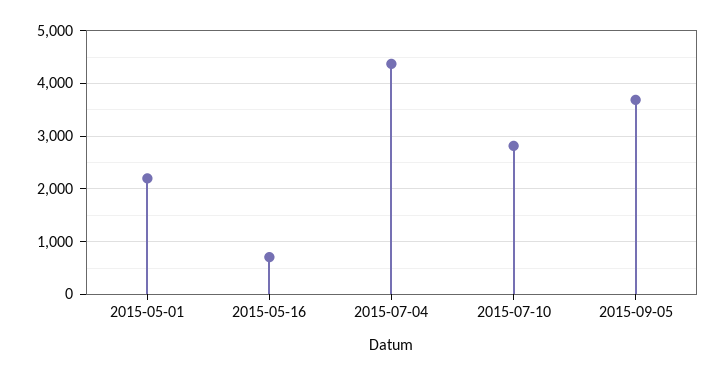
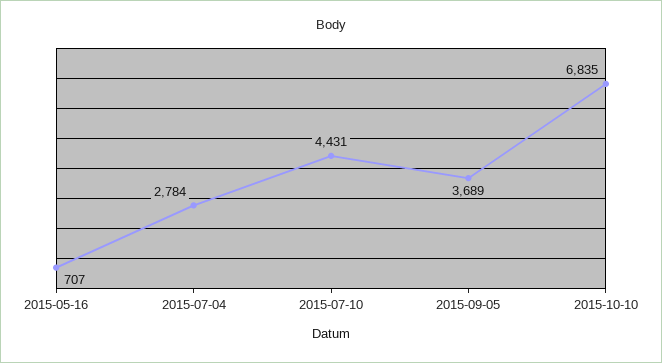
2015-05-01: 2200 -> none
2015-07-04: 4400 -> 2784
2015-07-10: 2800 -> 4431
2015-10-10: none -> 6835

